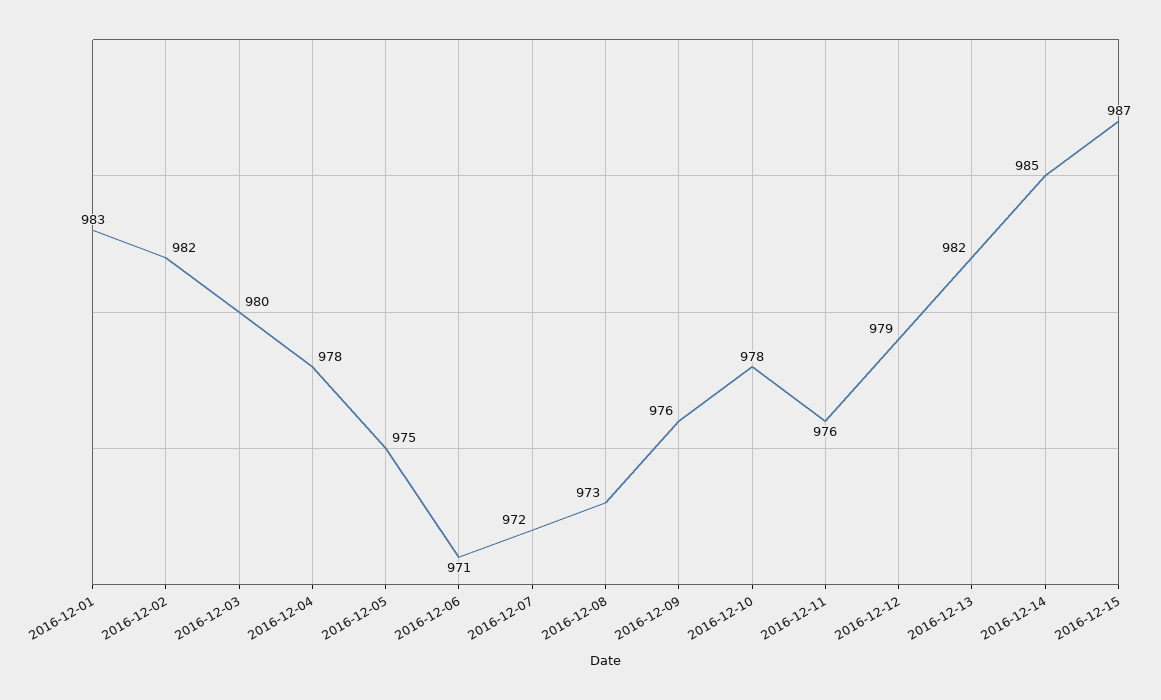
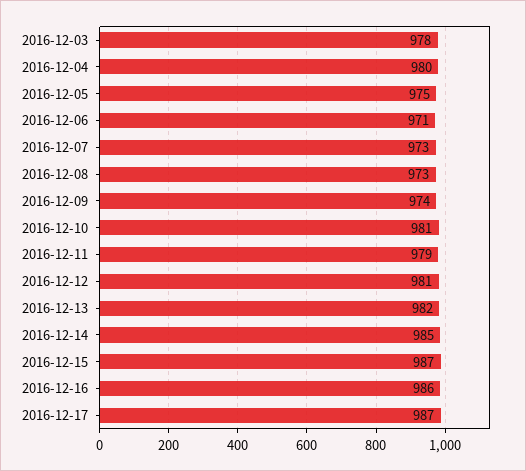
2016-12-01: 983 -> none
2016-12-02: 982 -> none
2016-12-03: 980 -> 978
2016-12-04: 978 -> 980
2016-12-07: 972 -> 973
2016-12-09: 976 -> 974
2016-12-10: 978 -> 981
2016-12-11: 976 -> 979
2016-12-12: 979 -> 981
2016-12-16: none -> 986
2016-12-17: none -> 987

